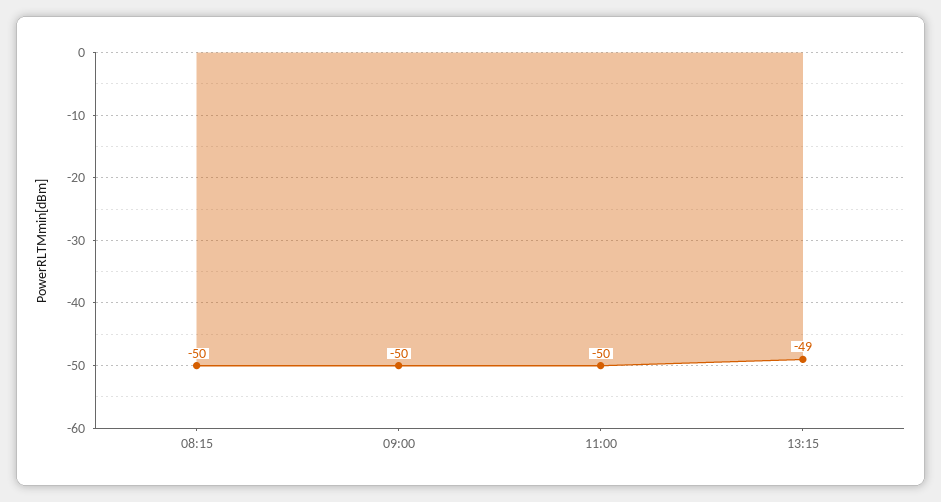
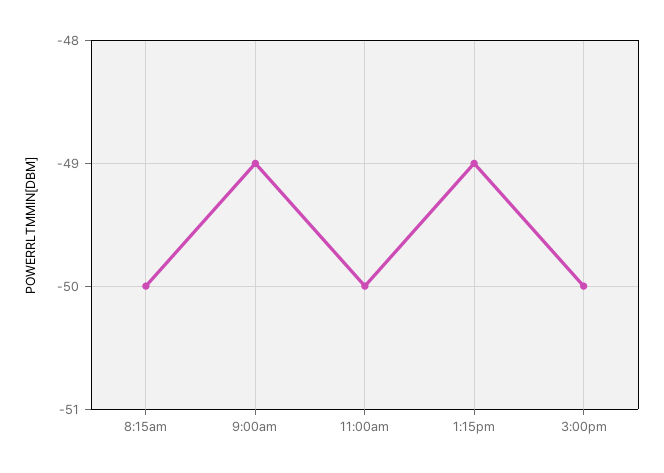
09:00: -50 -> -49
3:00pm: none -> -50

